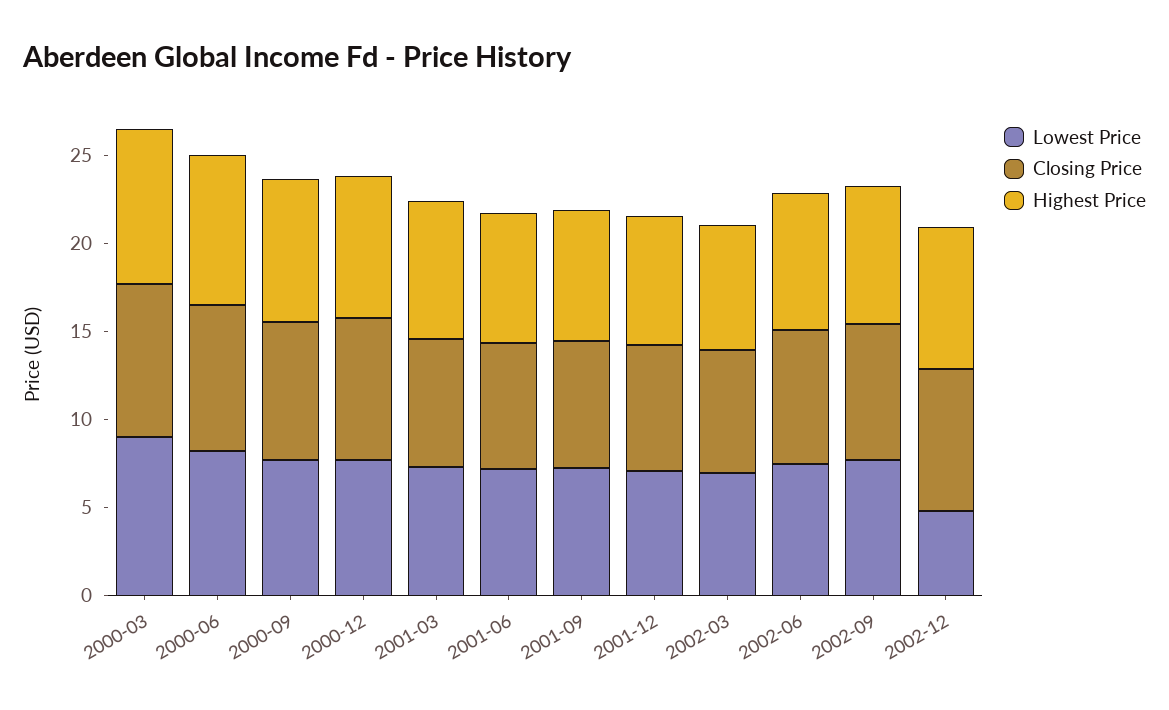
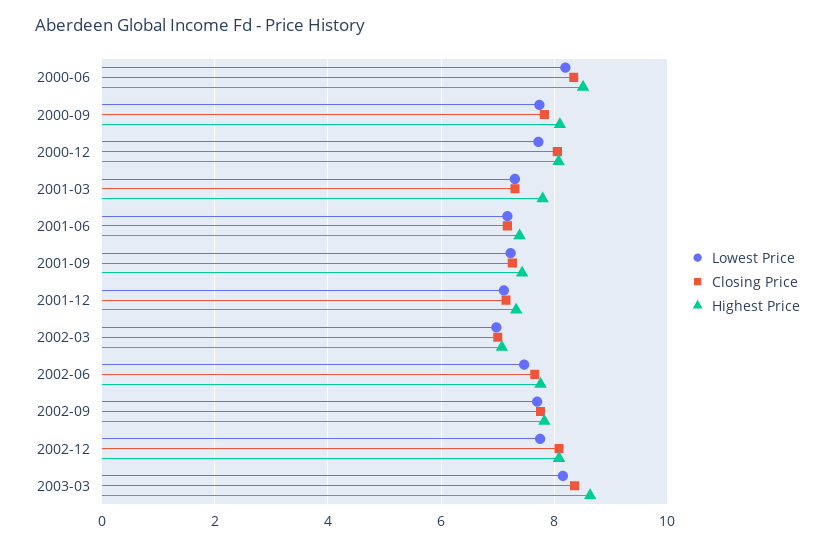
Lowest Price, 2000-03: 9 -> none
Closing Price, 2000-03: 9 -> none
Highest Price, 2000-03: 9 -> none
Lowest Price, 2002-12: 5 -> 7.8
Lowest Price, 2003-03: none -> 8.2
Closing Price, 2003-03: none -> 8.4
Highest Price, 2003-03: none -> 8.6

